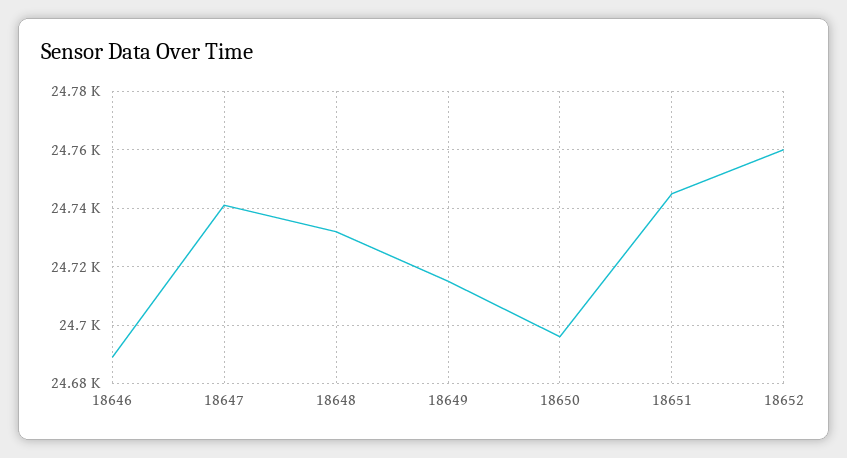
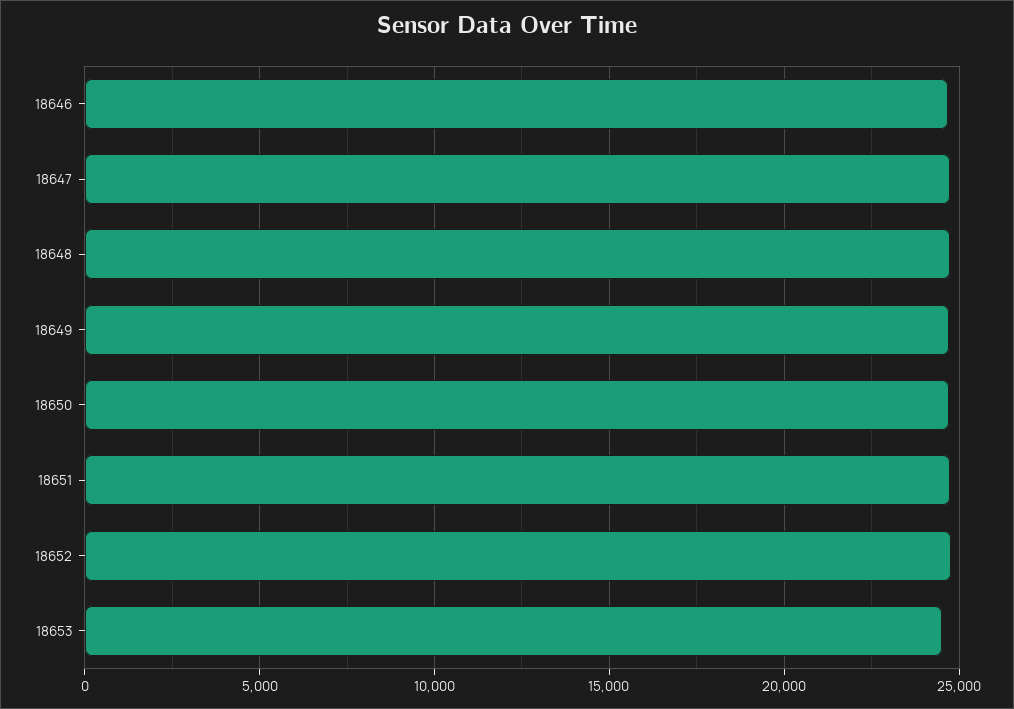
18653: none -> 24500

